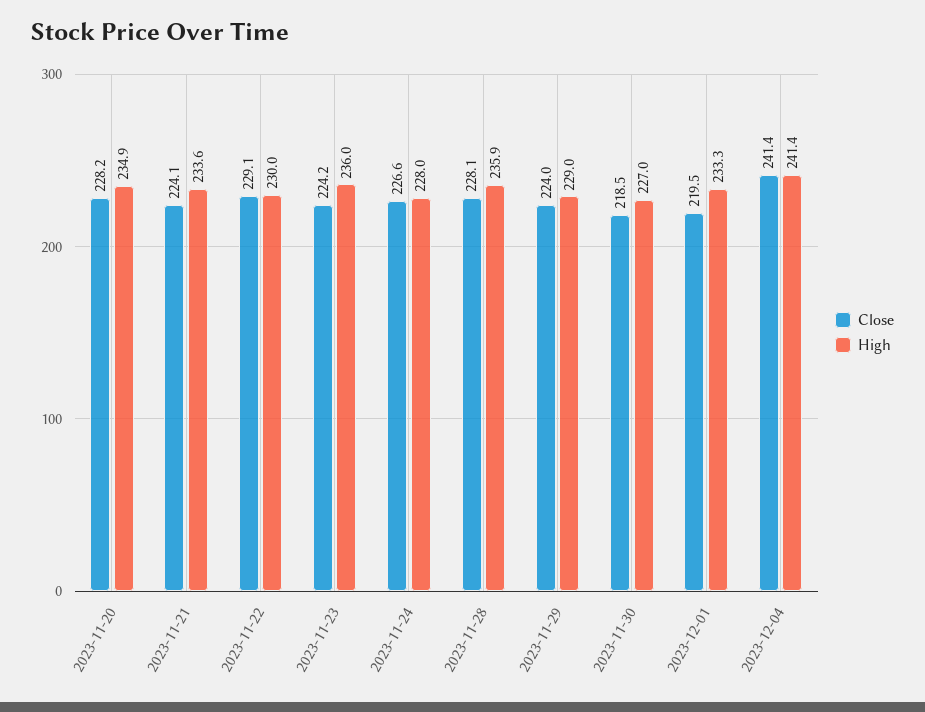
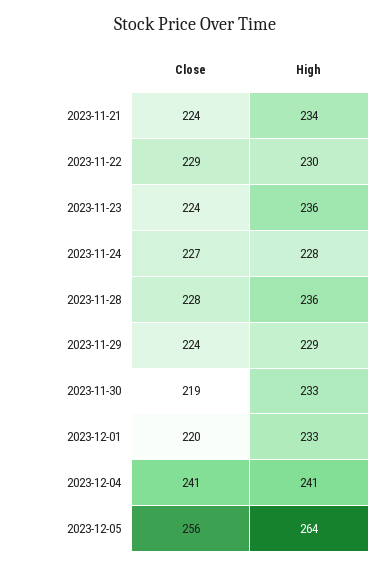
Close, 2023-11-20: 228.2 -> none
High, 2023-11-20: 234.9 -> none
High, 2023-11-30: 227 -> 233
Close, 2023-12-05: none -> 256
High, 2023-12-05: none -> 264

